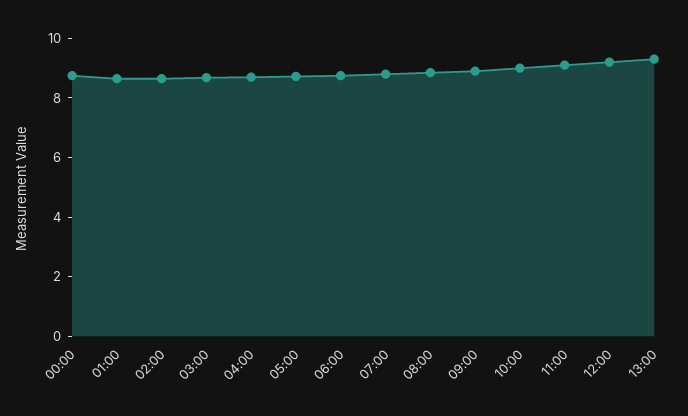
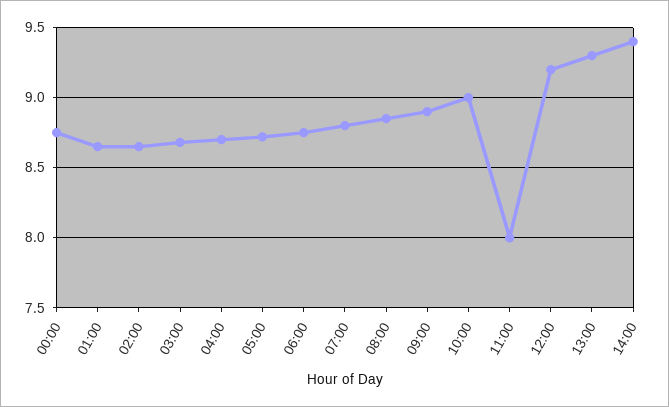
11:00: 9 -> 8
14:00: none -> 9.4

